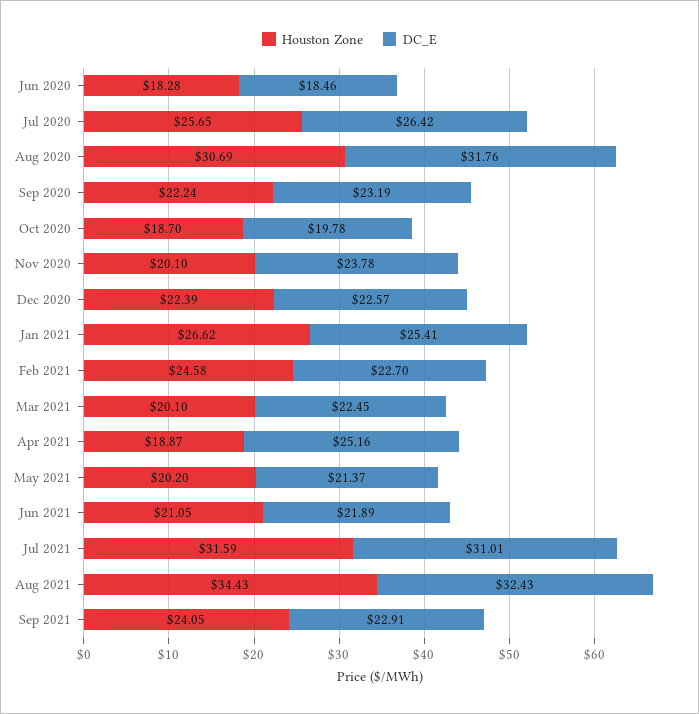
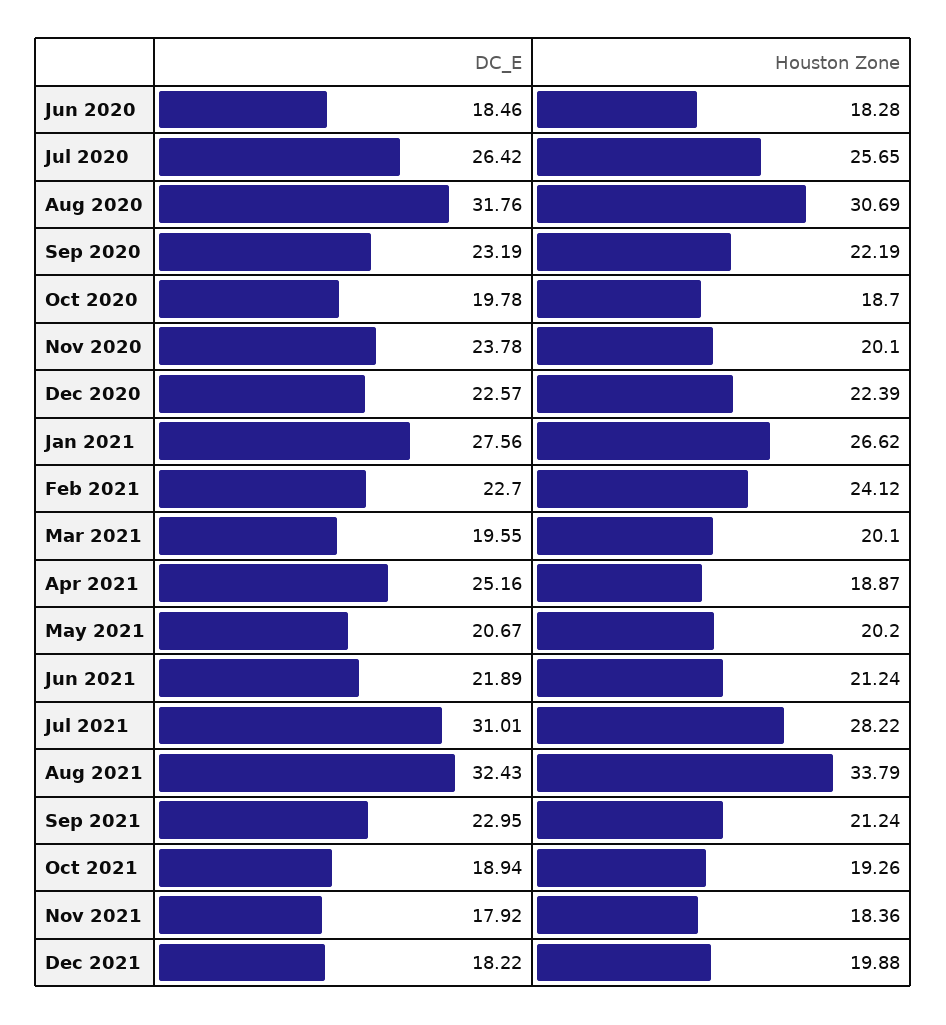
Houston Zone, Sep 2020: 22.24 -> 22.19
DC_E, Jan 2021: 25.41 -> 27.56
Houston Zone, Feb 2021: 24.58 -> 24.12
DC_E, Mar 2021: 22.45 -> 19.55
DC_E, May 2021: 21.37 -> 20.67
Houston Zone, Jun 2021: 21.05 -> 21.24
Houston Zone, Jul 2021: 31.59 -> 28.22
Houston Zone, Aug 2021: 34.43 -> 33.79
Houston Zone, Sep 2021: 24.05 -> 21.24
DC_E, Sep 2021: 22.91 -> 22.95
DC_E, Oct 2021: none -> 18.94
Houston Zone, Oct 2021: none -> 19.26
DC_E, Nov 2021: none -> 17.92
Houston Zone, Nov 2021: none -> 18.36
DC_E, Dec 2021: none -> 18.22
Houston Zone, Dec 2021: none -> 19.88

